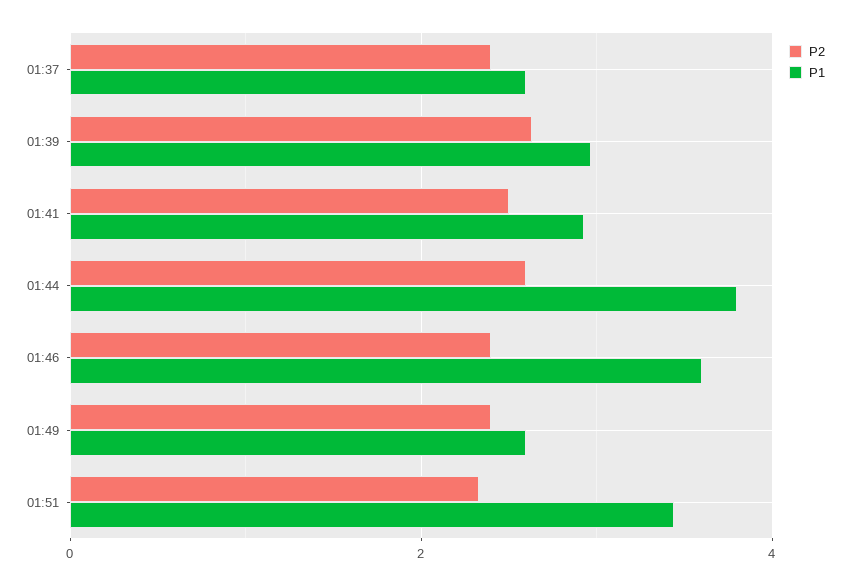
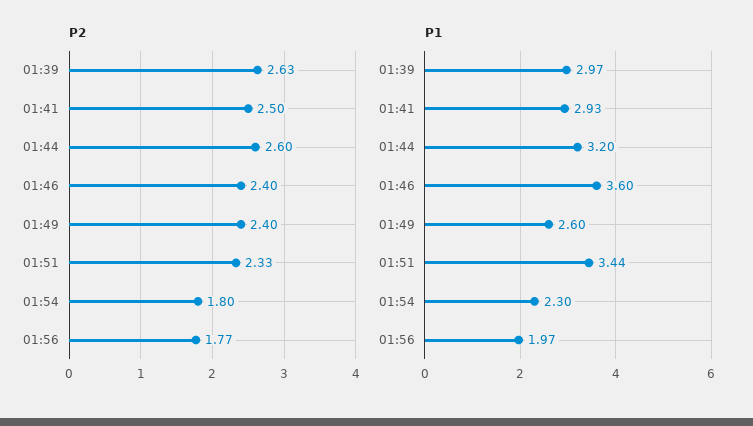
P2, 01:37: 2.4 -> none
P1, 01:37: 2.6 -> none
P1, 01:44: 3.8 -> 3.2
P2, 01:54: none -> 1.8
P2, 01:56: none -> 1.77
P1, 01:54: none -> 2.3
P1, 01:56: none -> 1.97

